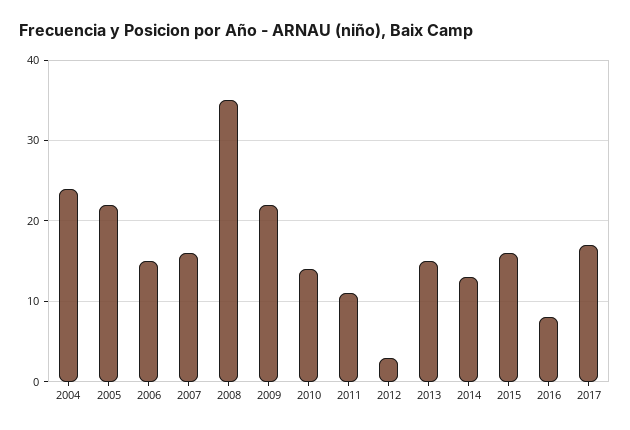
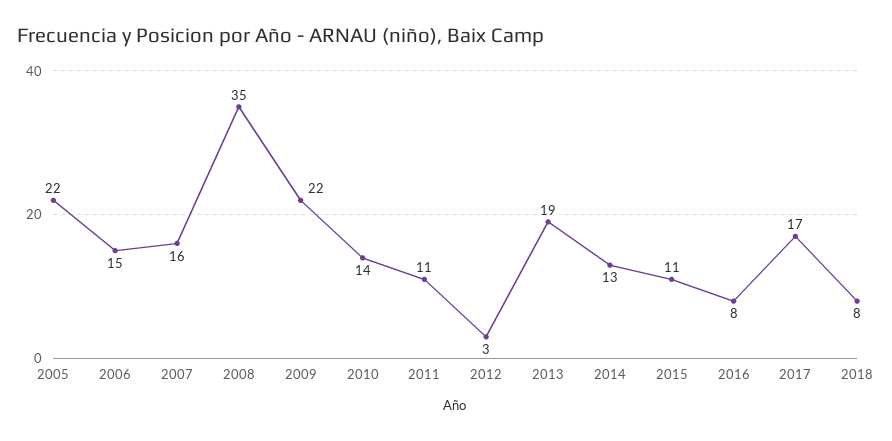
2004: 24 -> none
2013: 15 -> 19
2015: 16 -> 11
2018: none -> 8

